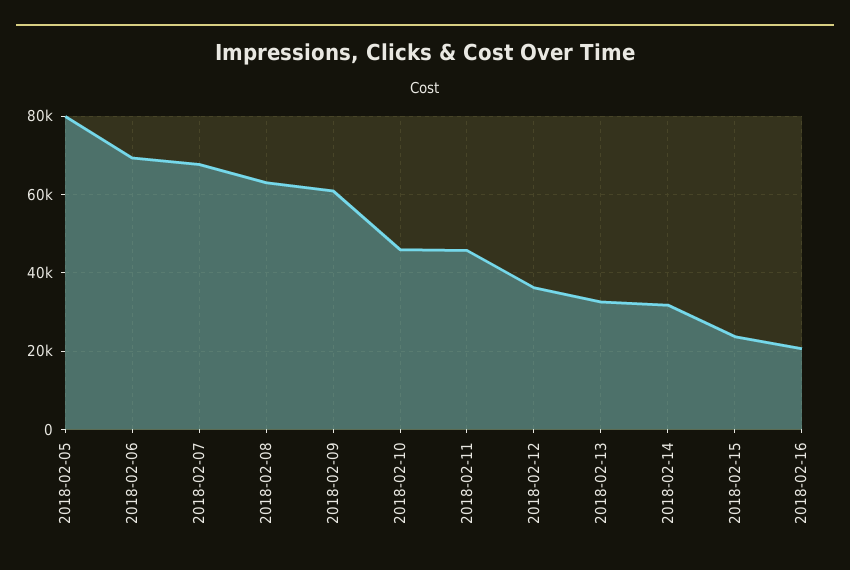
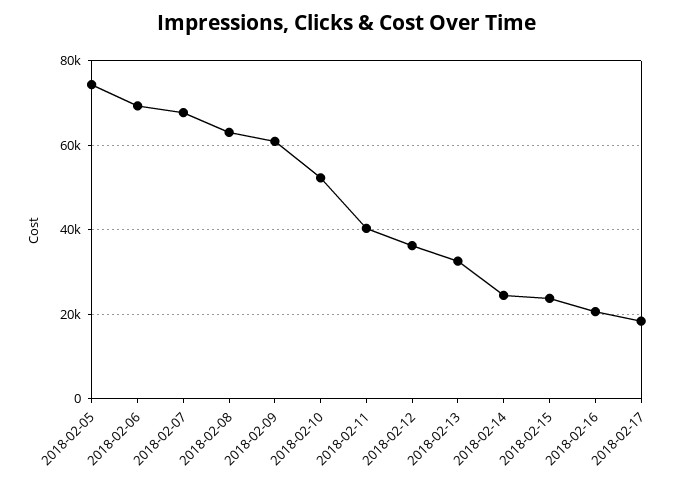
2018-02-05: 80000 -> 74000
2018-02-10: 46000 -> 52000
2018-02-11: 46000 -> 40000
2018-02-14: 32000 -> 24000
2018-02-17: none -> 18000

